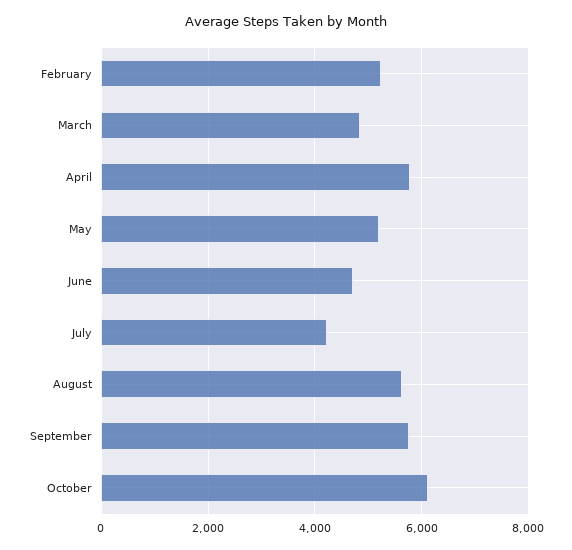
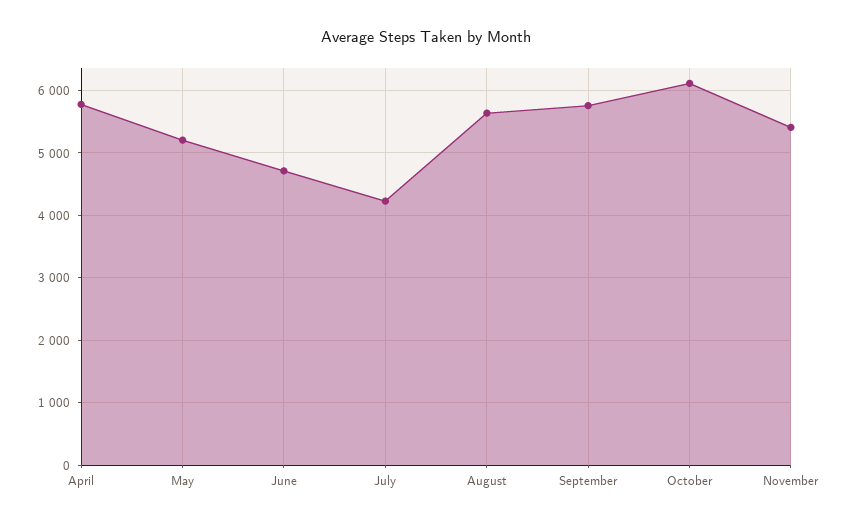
February: 5200 -> none
March: 4800 -> none
November: none -> 5400

